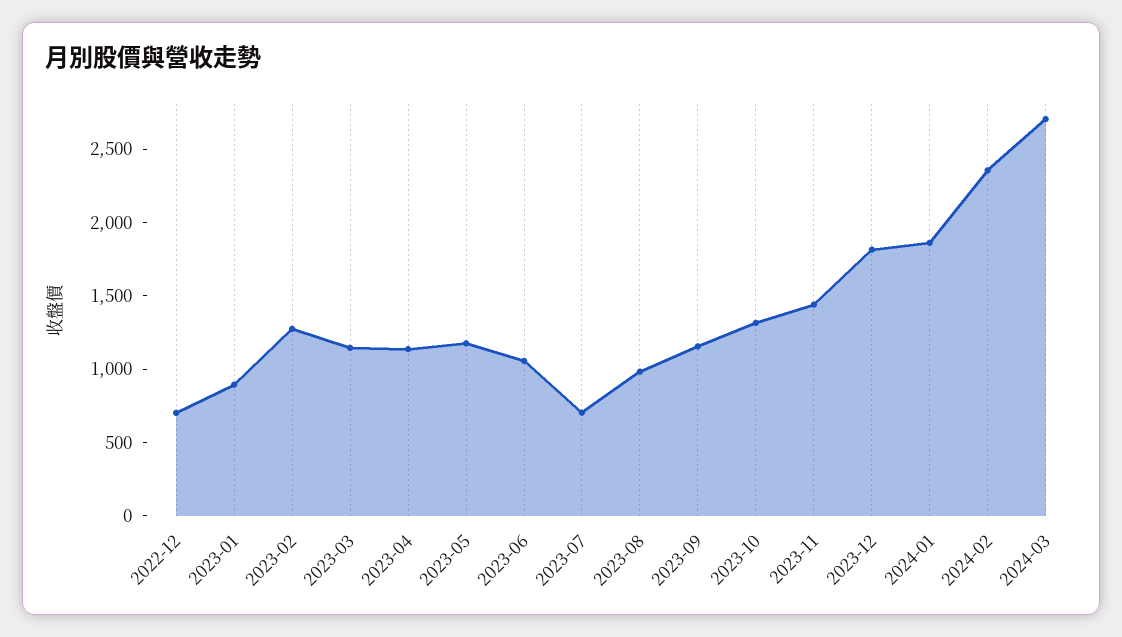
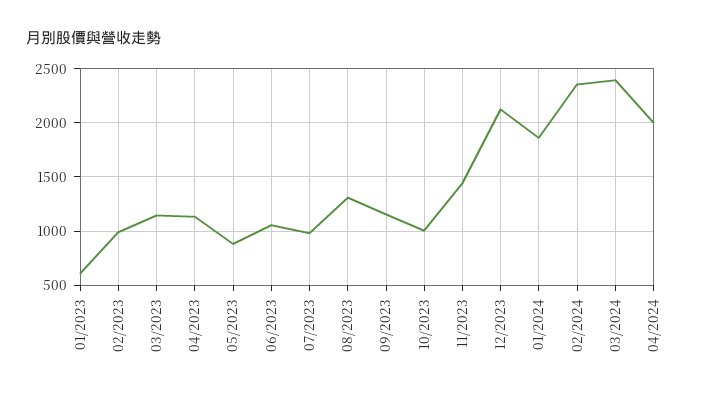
2022-12: 700 -> none
2023-01: 900 -> 600
2023-02: 1300 -> 1000
2023-05: 1200 -> 900
2023-07: 700 -> 1000
2023-08: 1000 -> 1300
2023-10: 1300 -> 1000
2023-12: 1800 -> 2100
2024-03: 2700 -> 2400
04/2024: none -> 2000

